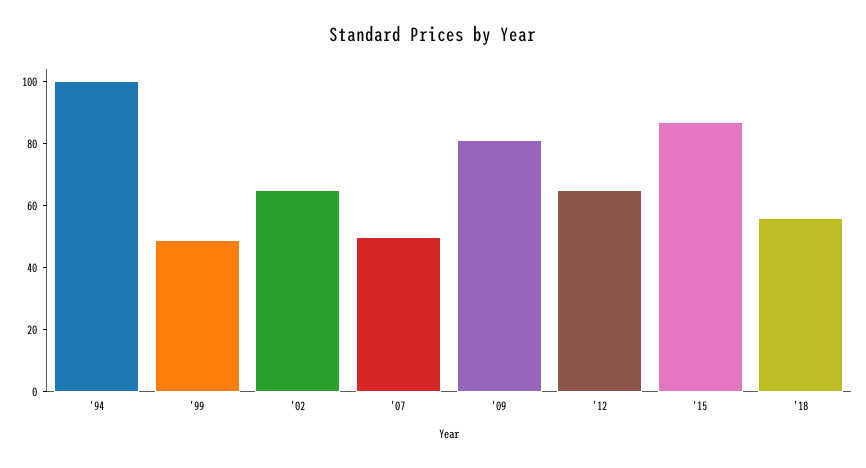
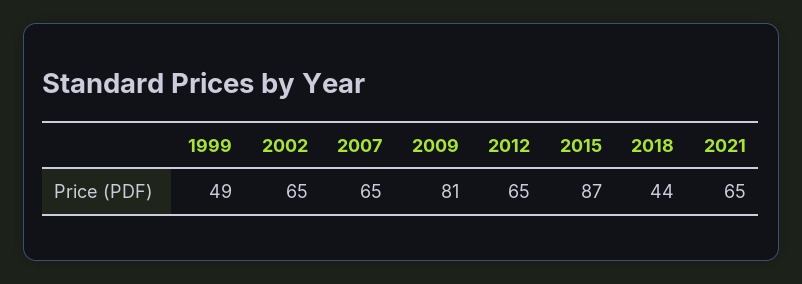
'94: 100 -> none
'07: 50 -> 65
'18: 55 -> 44
2021: none -> 65

